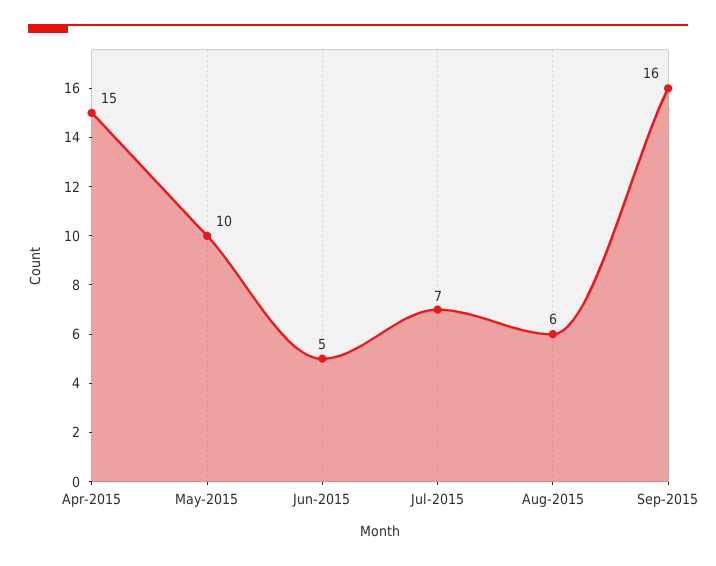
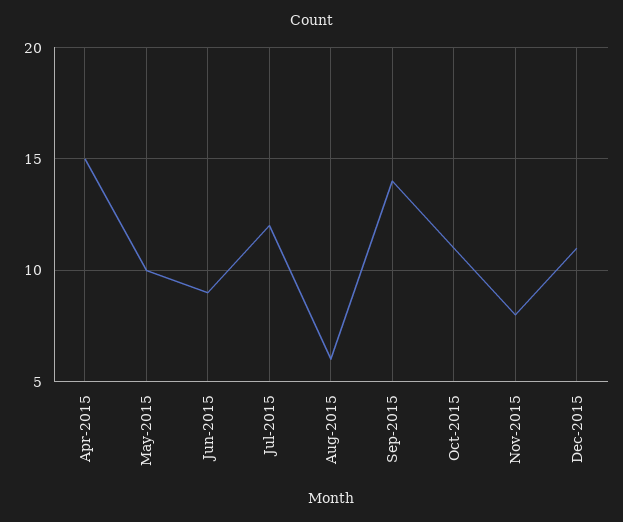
Jun-2015: 5 -> 9
Jul-2015: 7 -> 12
Sep-2015: 16 -> 14
Oct-2015: none -> 11
Nov-2015: none -> 8
Dec-2015: none -> 11

